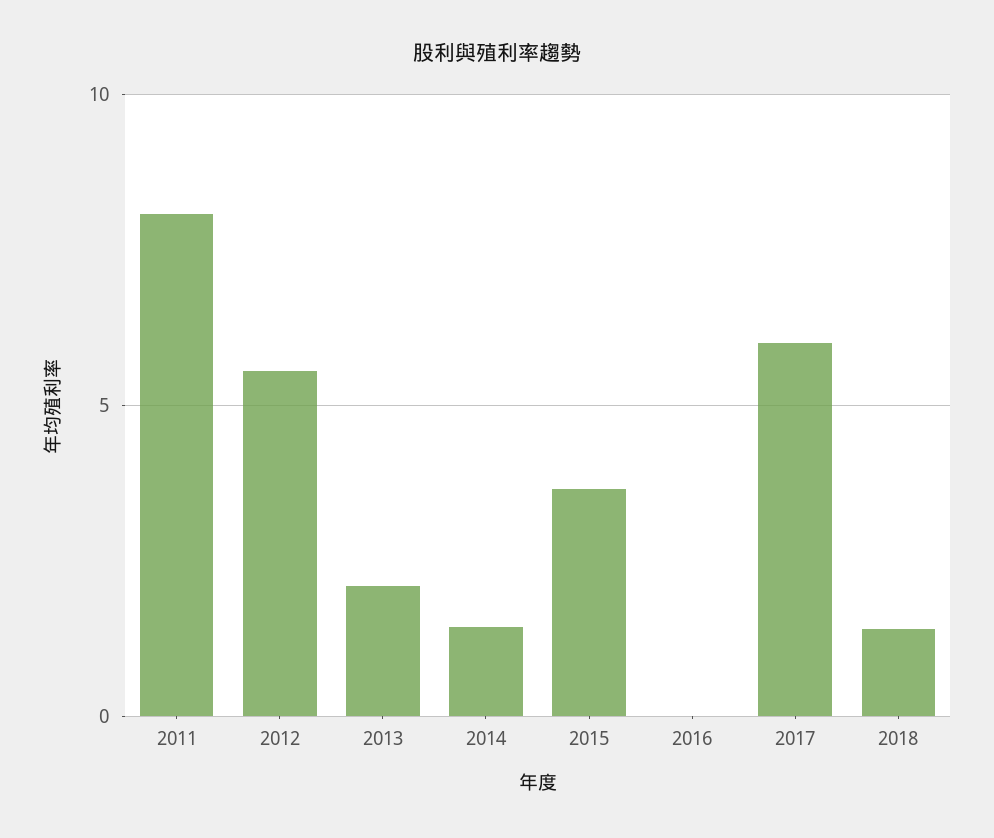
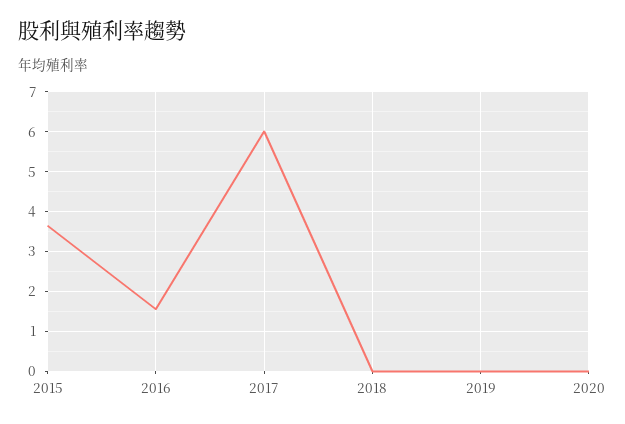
2011: 8 -> none
2012: 5.5 -> none
2013: 2 -> none
2014: 1.5 -> none
2016: 0 -> 1.6
2018: 1.5 -> 0
2019: none -> 0
2020: none -> 0

